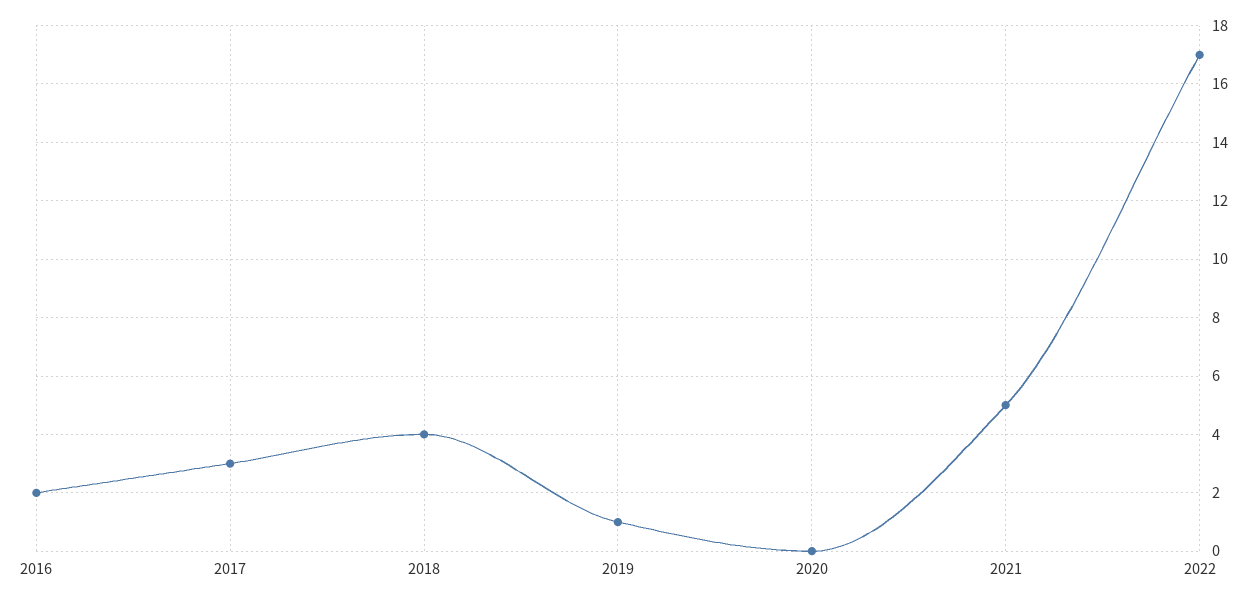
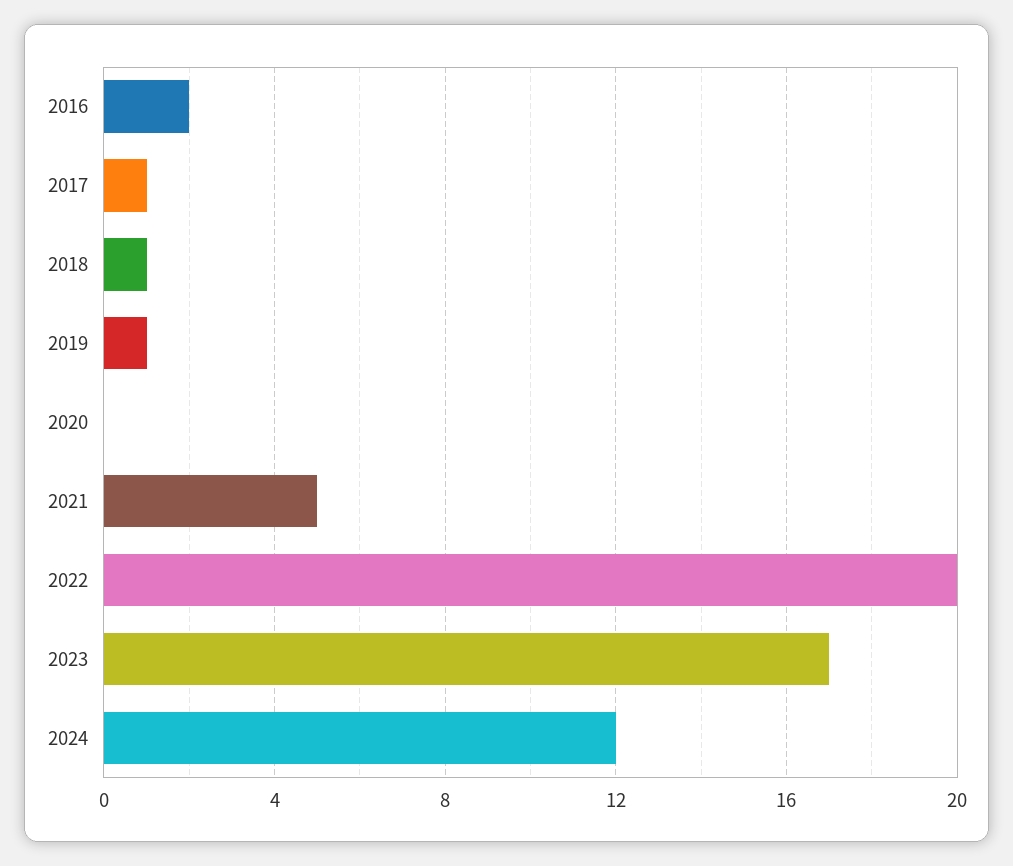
2017: 3 -> 1
2018: 4 -> 1
2022: 17 -> 20
2023: none -> 17
2024: none -> 12

